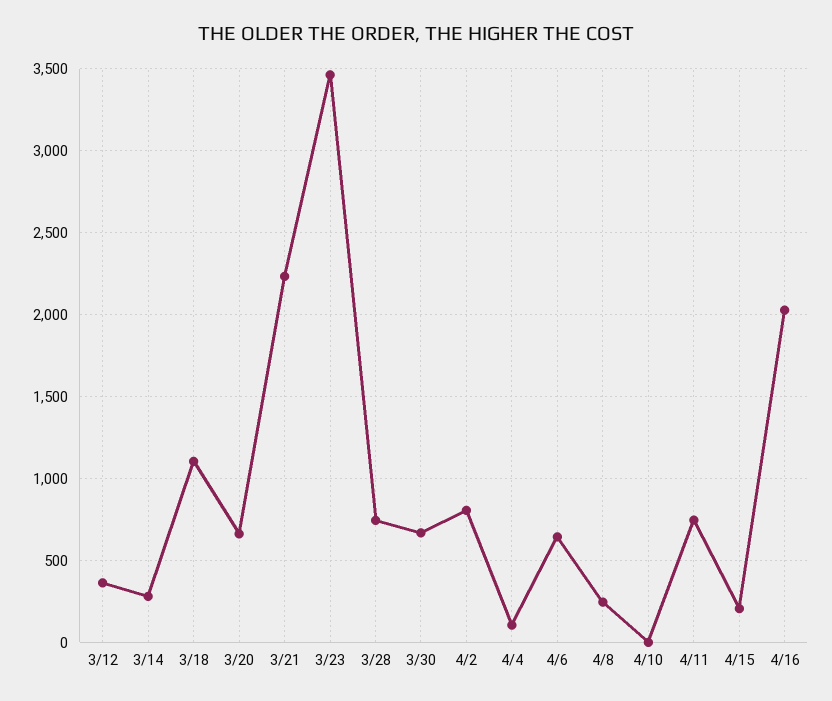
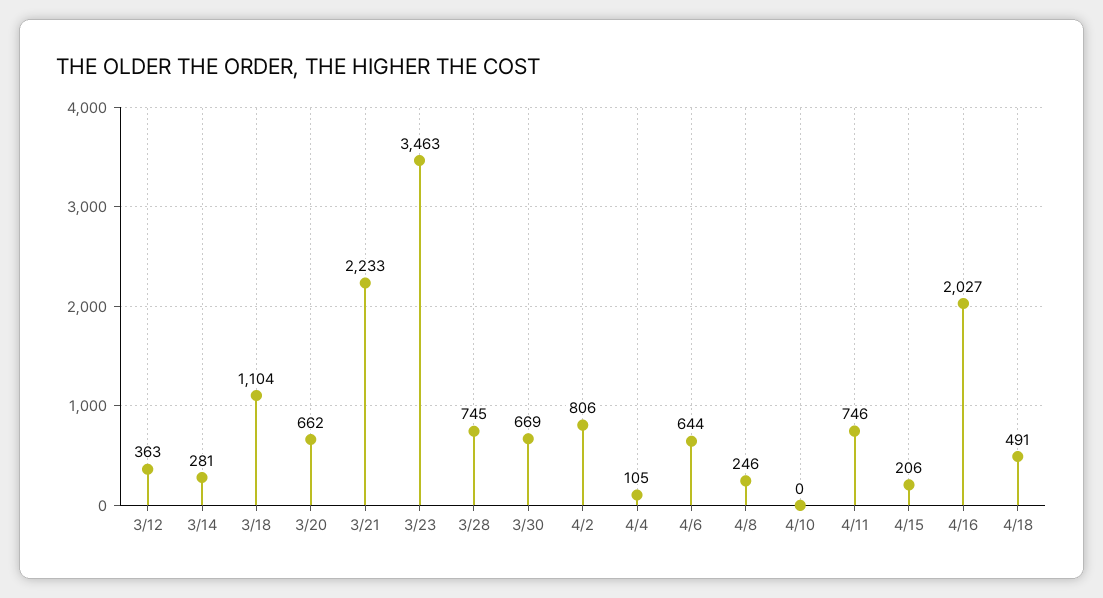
4/18: none -> 491

